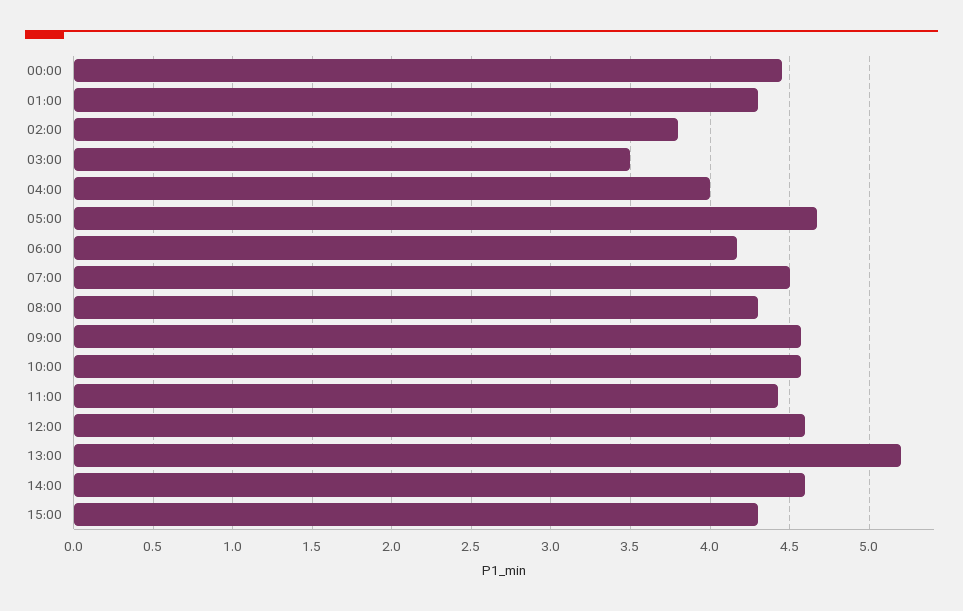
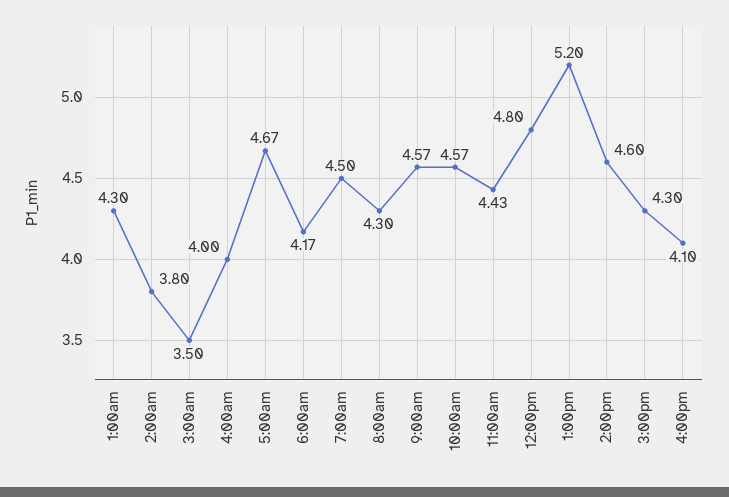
00:00: 4.45 -> none
12:00: 4.6 -> 4.8
4:00pm: none -> 4.1

